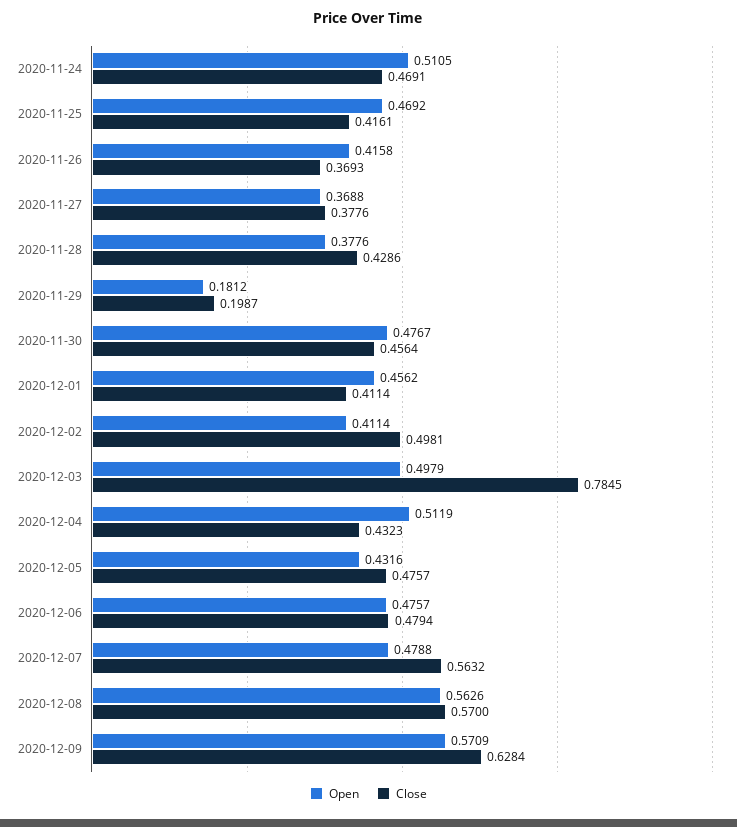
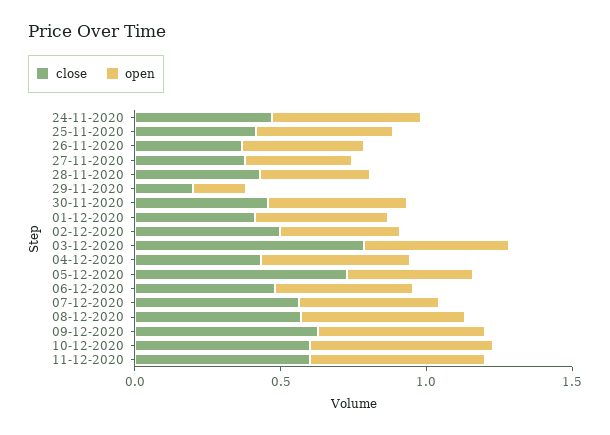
Close, 2020-12-05: 0.4757 -> 0.7
Close, 10-12-2020: none -> 0.6
Open, 10-12-2020: none -> 0.6
Close, 11-12-2020: none -> 0.6
Open, 11-12-2020: none -> 0.6

